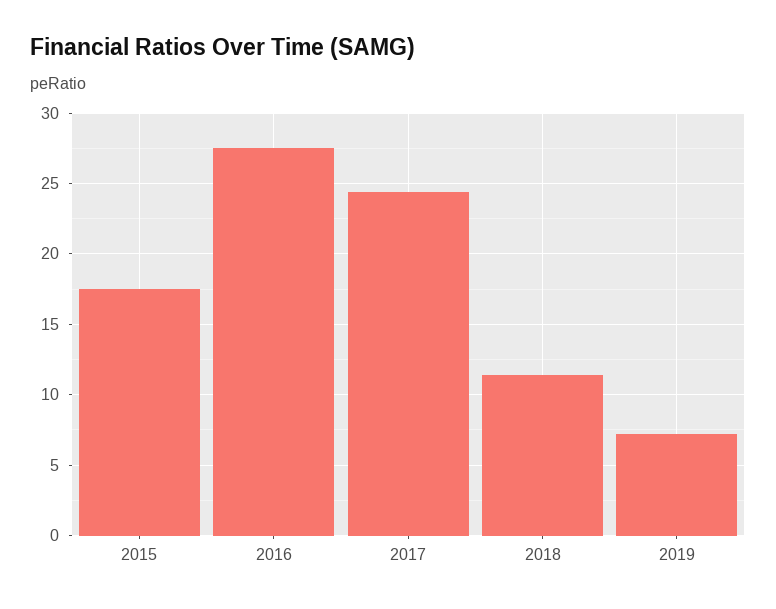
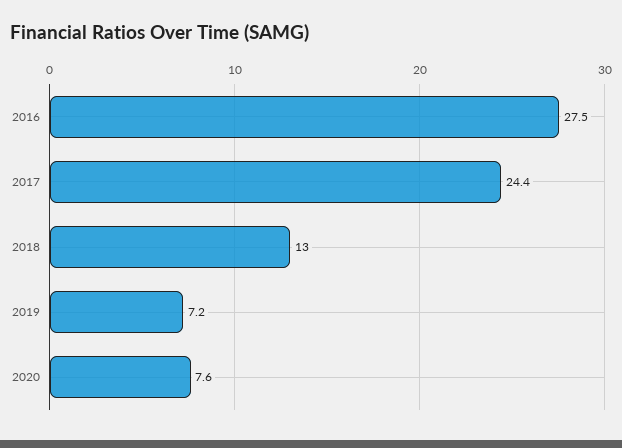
2015: 17.5 -> none
2018: 11.5 -> 13
2020: none -> 7.6

